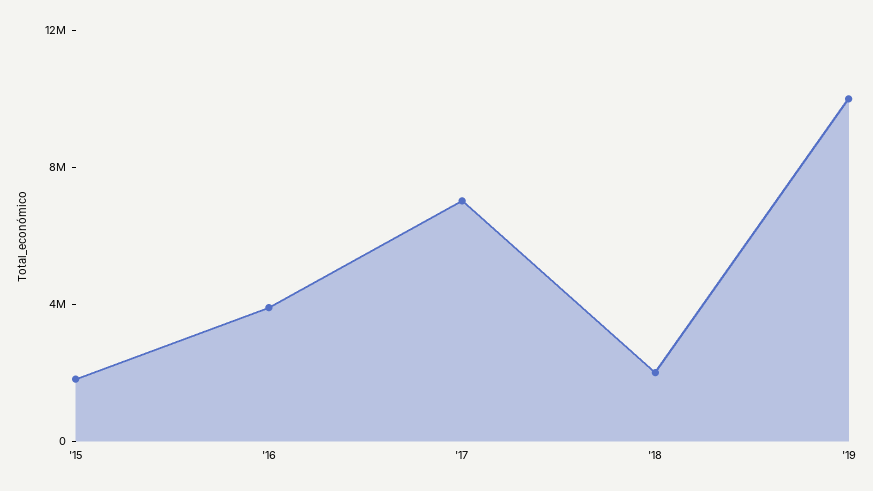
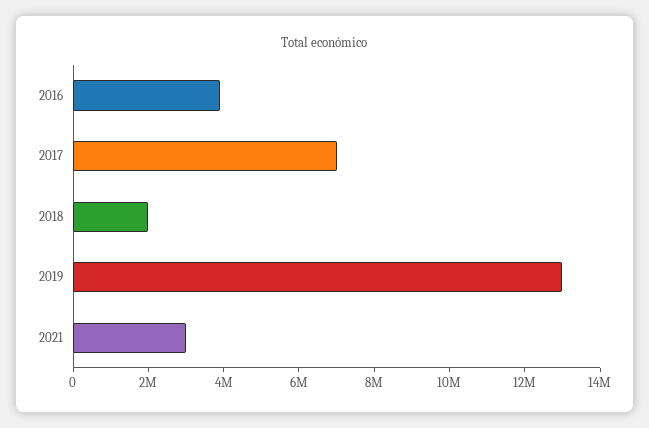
'15: 2000000 -> none
'19: 10000000 -> 13000000
2021: none -> 3000000

